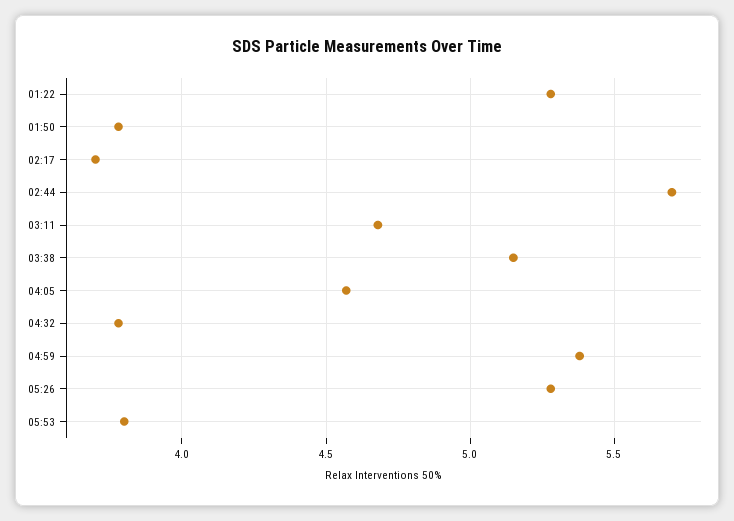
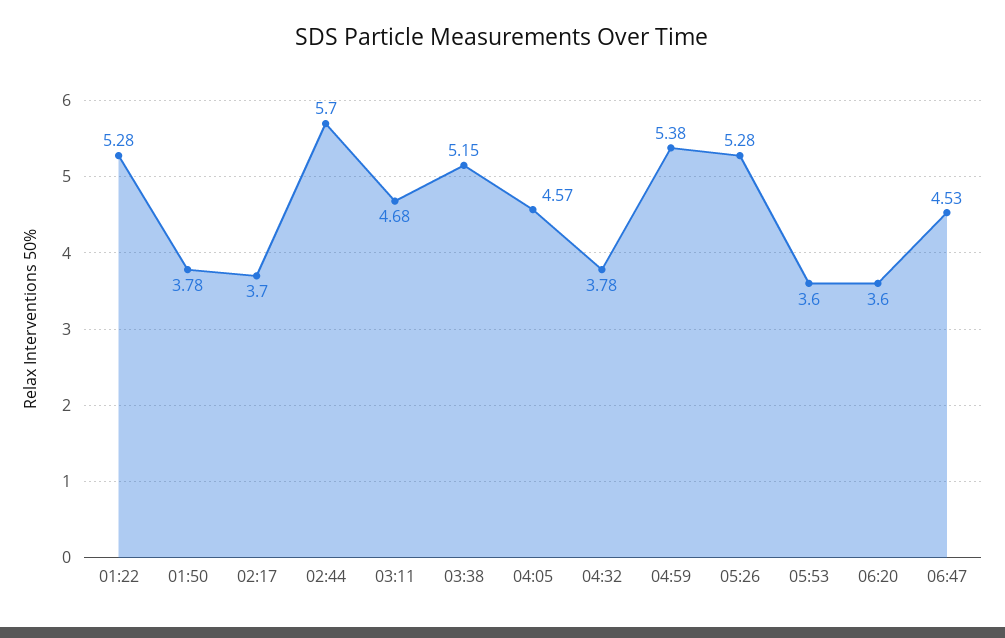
05:53: 3.8 -> 3.6
06:20: none -> 3.6
06:47: none -> 4.53

